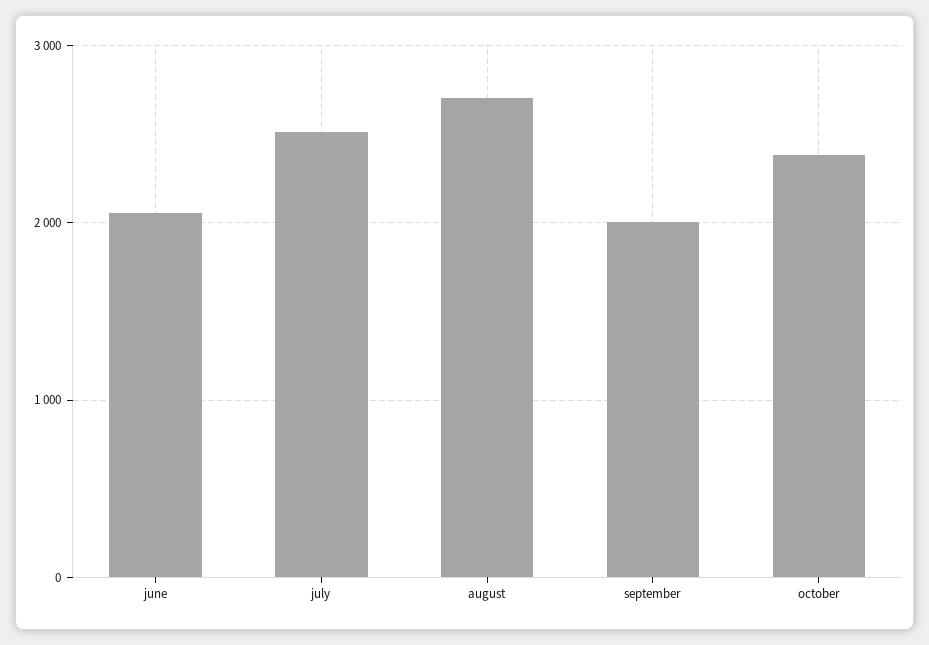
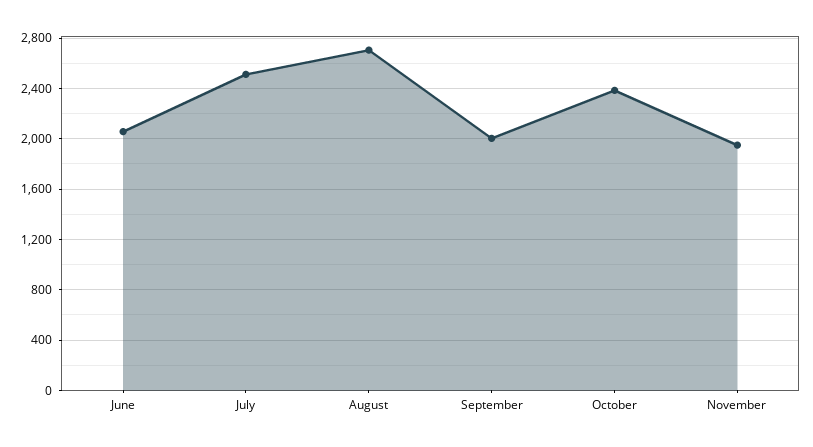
November: none -> 1950

